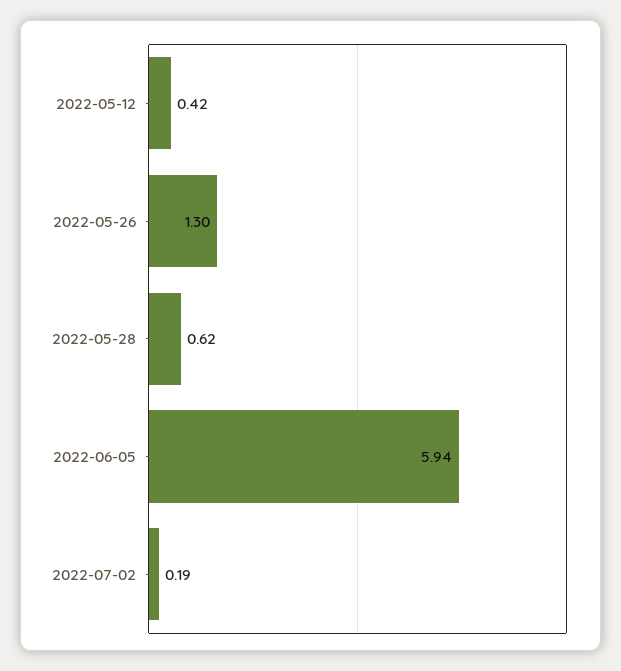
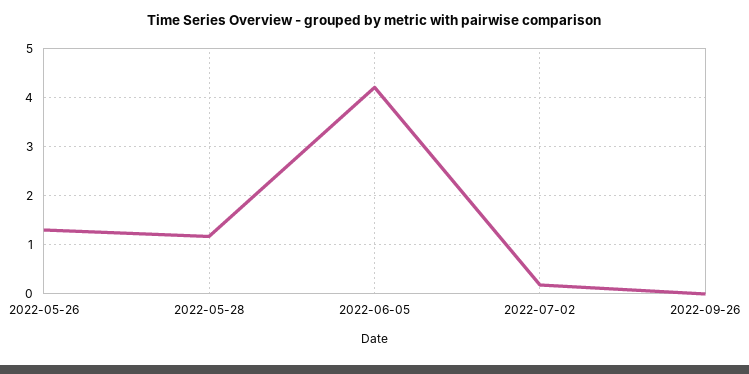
2022-05-12: 0.42 -> none
2022-05-28: 0.62 -> 1.2
2022-06-05: 5.94 -> 4.2
2022-09-26: none -> 0

